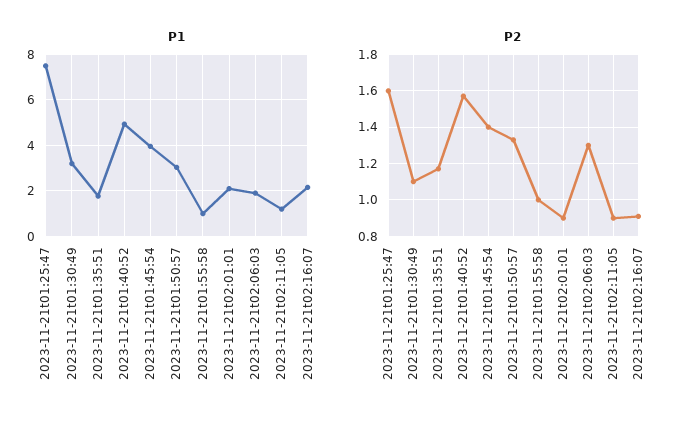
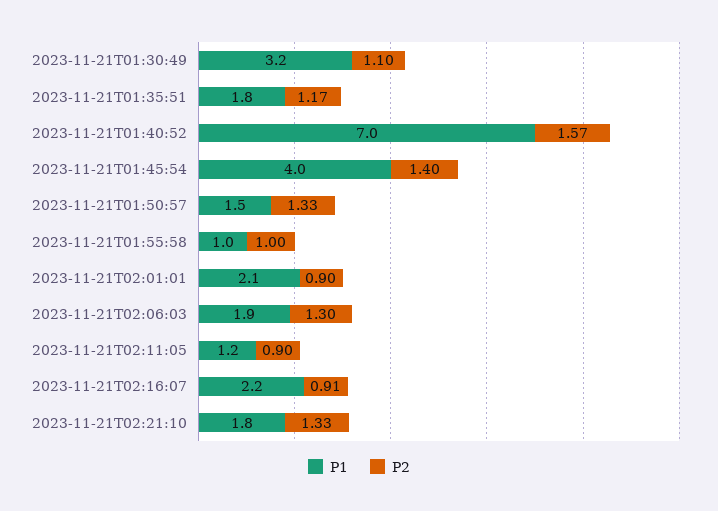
P1, 2023-11-21t01:25:47: 7.5 -> none
P1, 2023-11-21t01:40:52: 5 -> 7
P1, 2023-11-21t01:50:57: 3 -> 1.5
P2, 2023-11-21t01:25:47: 1.6 -> none
P1, 2023-11-21T02:21:10: none -> 1.8
P2, 2023-11-21T02:21:10: none -> 1.33

